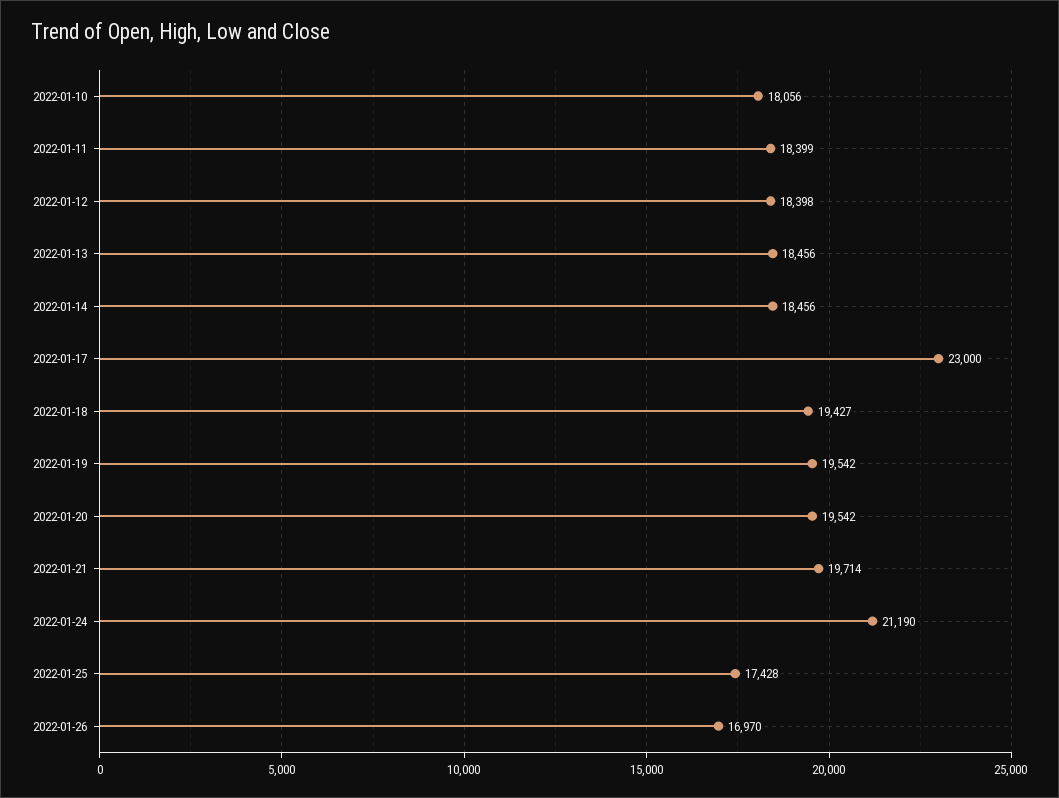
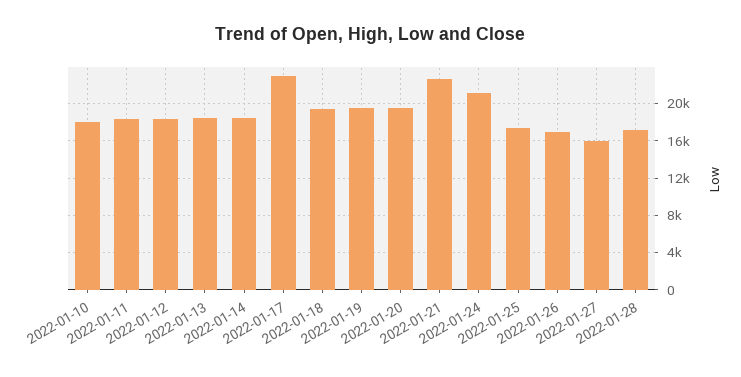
2022-01-21: 19714 -> 23000
2022-01-27: none -> 16000
2022-01-28: none -> 17000

